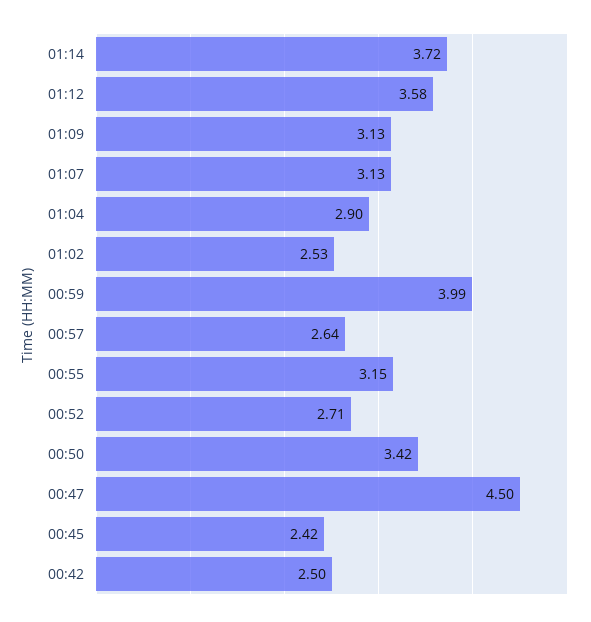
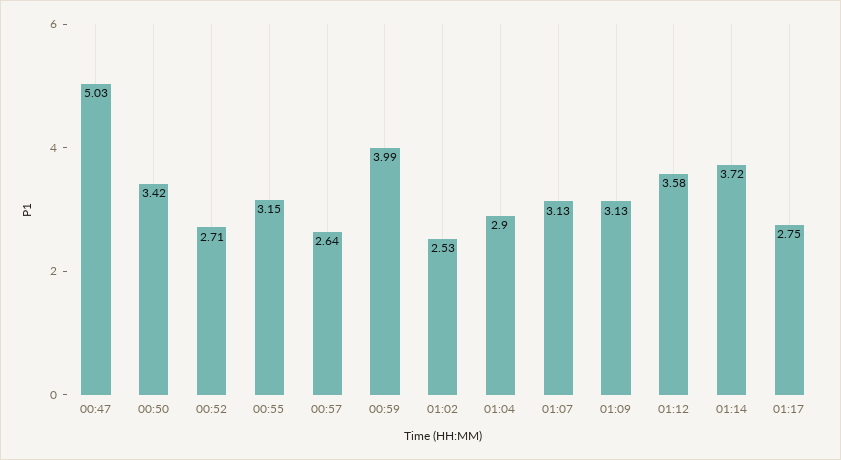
00:47: 4.5 -> 5.03
00:45: 2.42 -> none
00:42: 2.5 -> none
01:17: none -> 2.75

